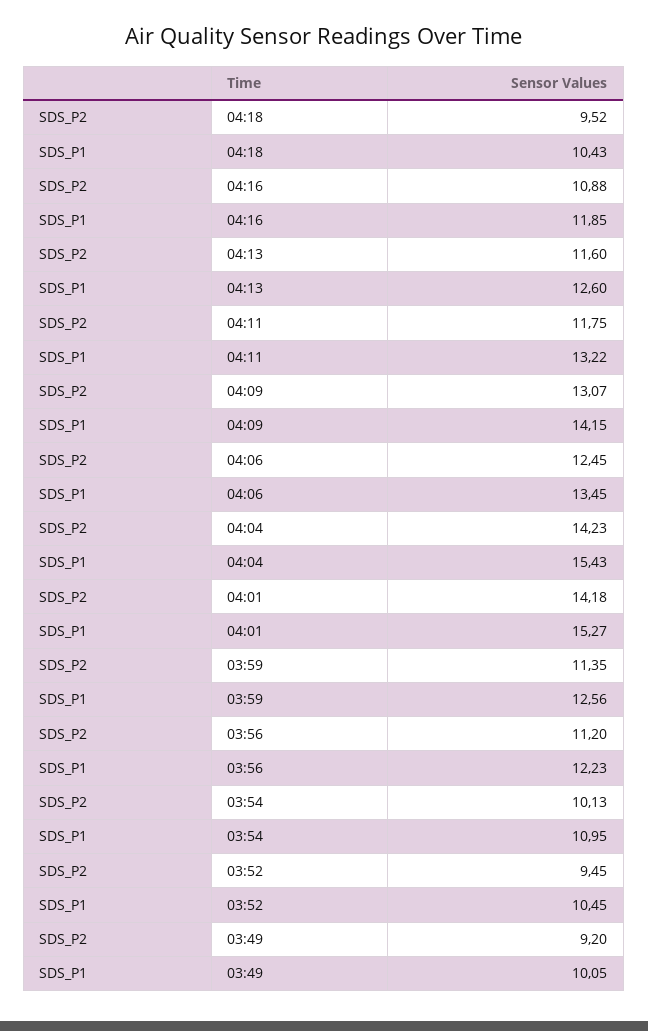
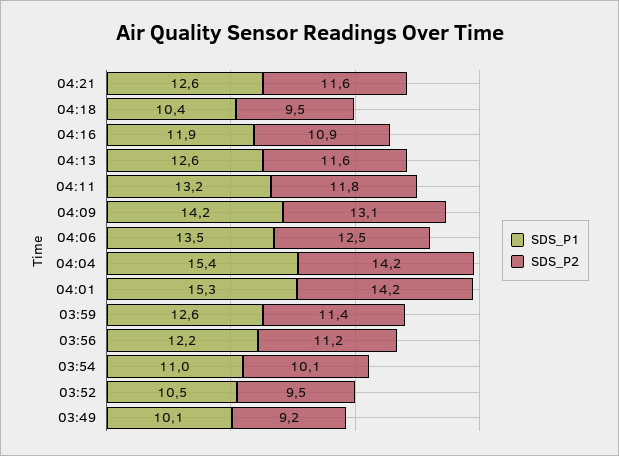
SDS_P1, 04:21: none -> 12.6
SDS_P2, 04:21: none -> 11.6

